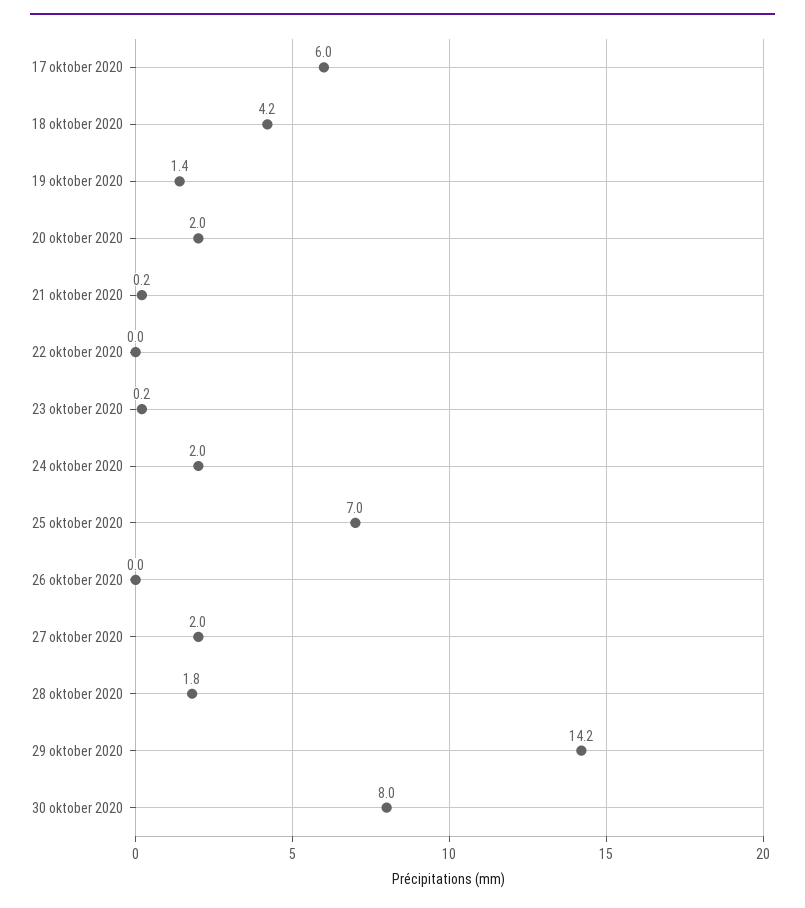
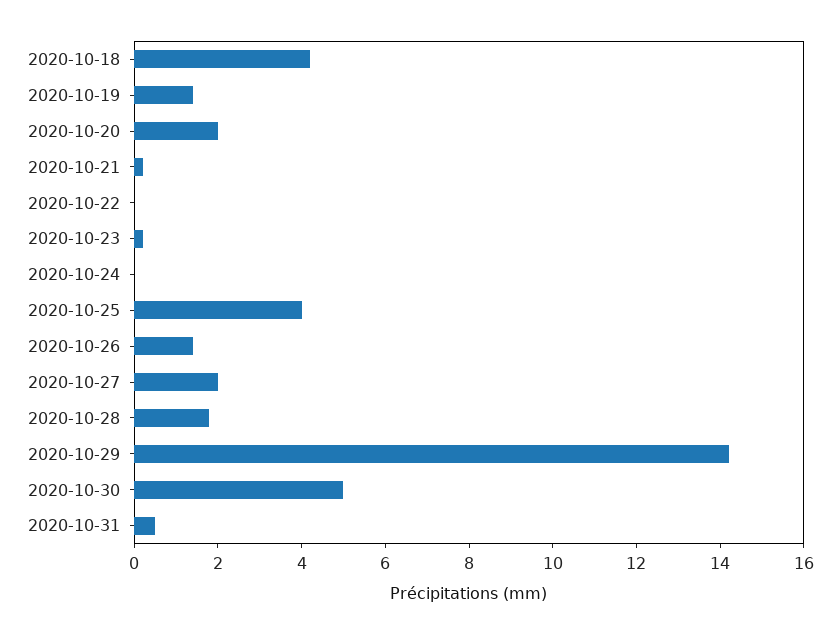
17 oktober 2020: 6 -> none
24 oktober 2020: 2 -> 0
25 oktober 2020: 7 -> 4
26 oktober 2020: 0 -> 1.5
30 oktober 2020: 8 -> 5
2020-10-31: none -> 0.5

